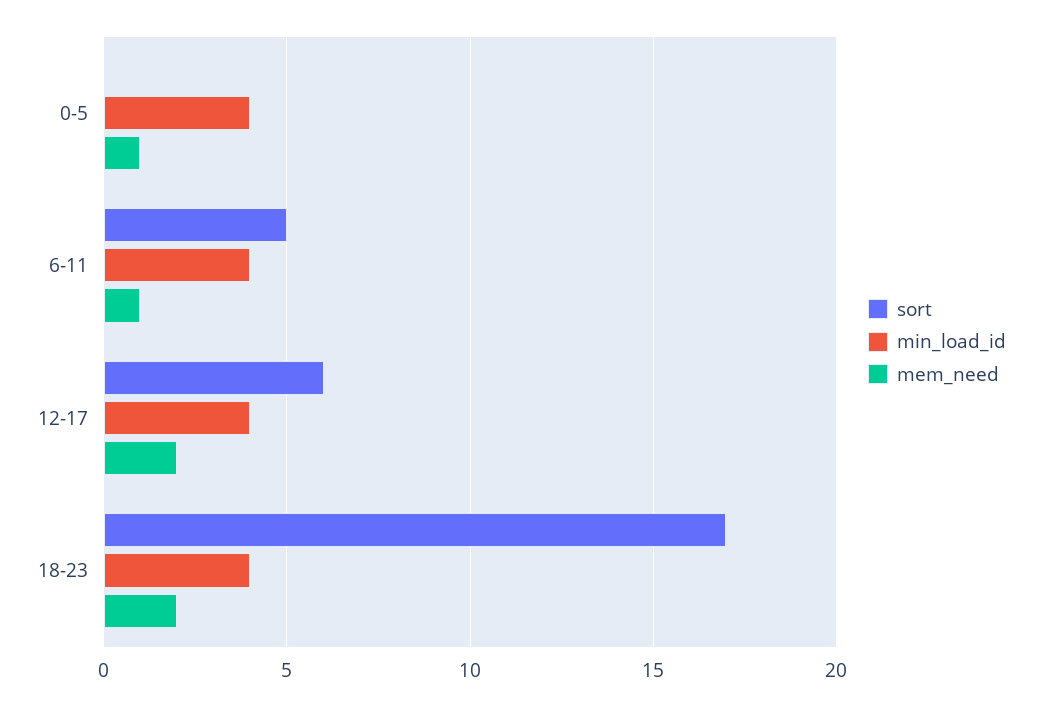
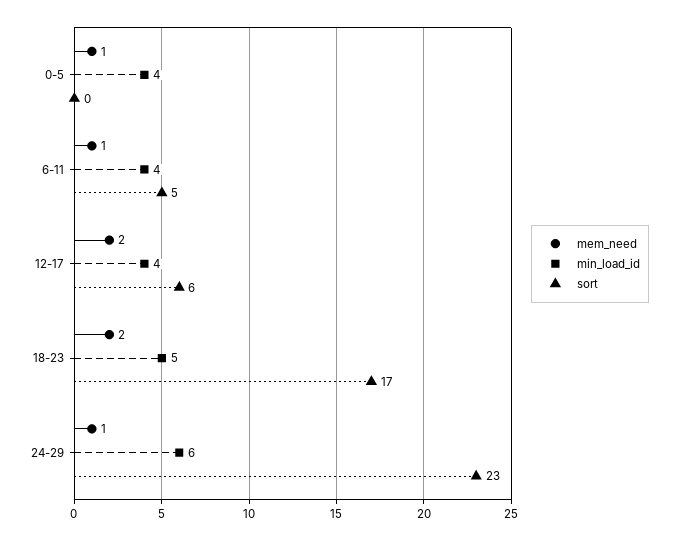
min_load_id, 18-23: 4 -> 5
mem_need, 24-29: none -> 1
min_load_id, 24-29: none -> 6
sort, 24-29: none -> 23

